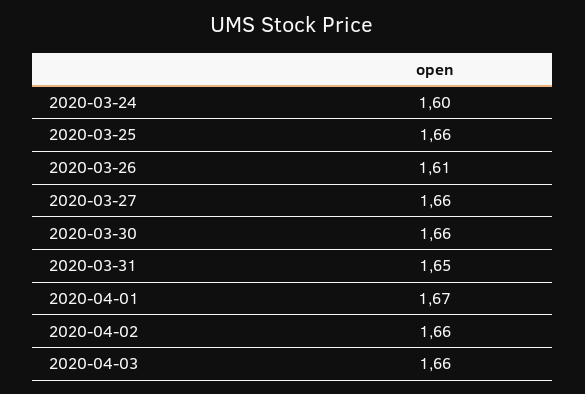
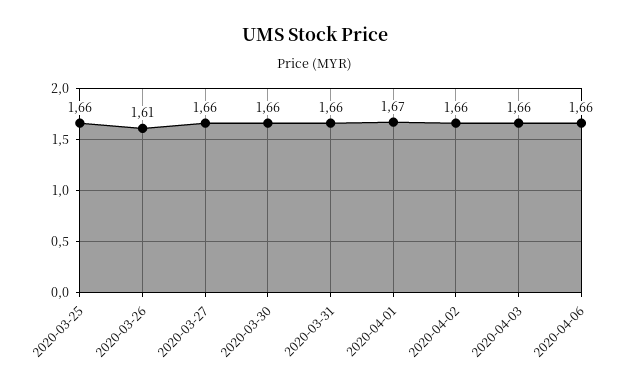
2020-03-24: 1.6 -> none
2020-03-31: 1.65 -> 1.66
2020-04-06: none -> 1.66

